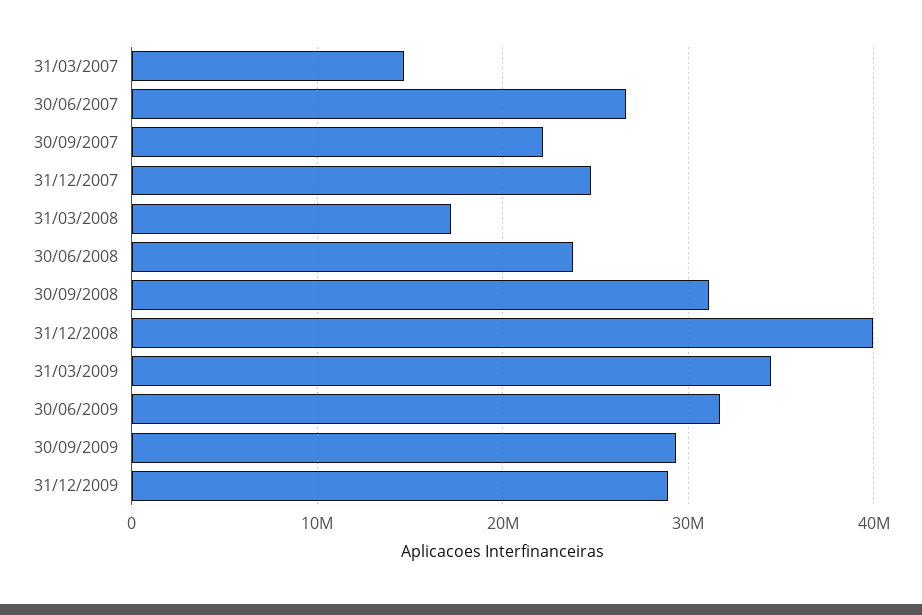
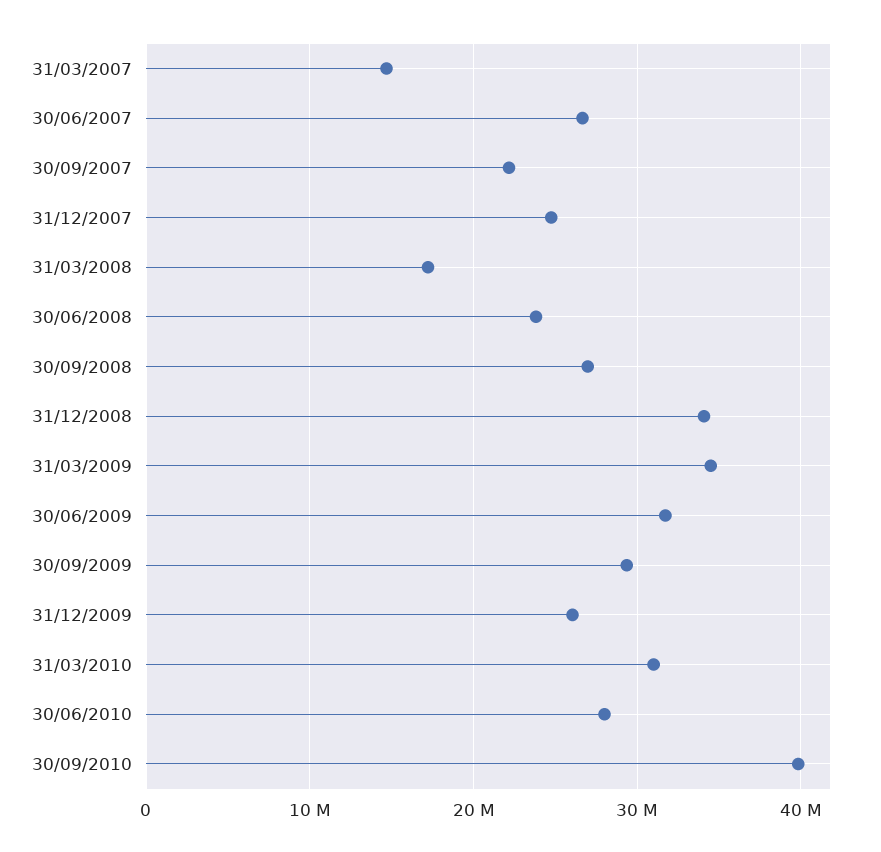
30/09/2008: 31000000 -> 27000000
31/12/2008: 40000000 -> 34000000
31/12/2009: 29000000 -> 26000000
31/03/2010: none -> 31000000
30/06/2010: none -> 28000000
30/09/2010: none -> 40000000

